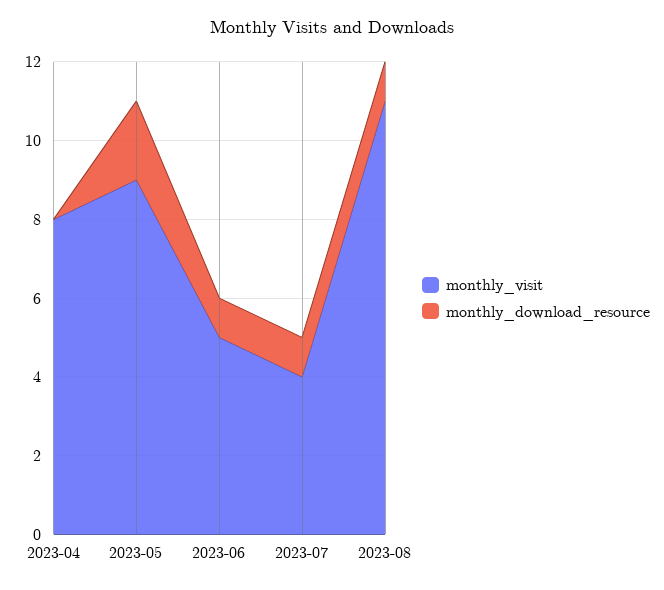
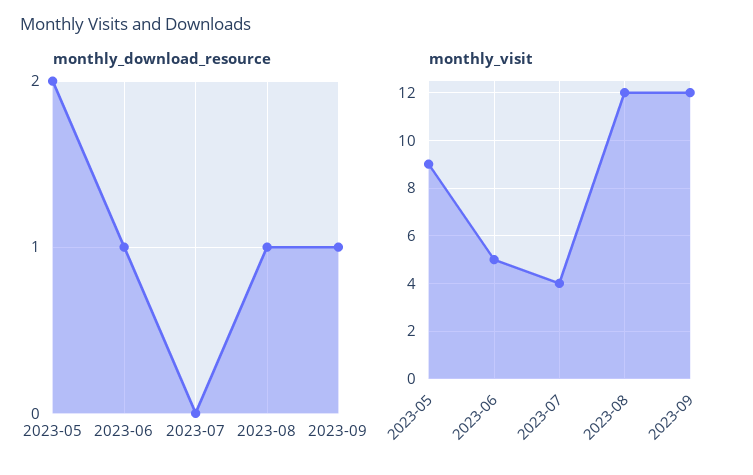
monthly_visit, 2023-04: 8 -> none
monthly_download_resource, 2023-04: 0 -> none
monthly_download_resource, 2023-07: 1 -> 0
monthly_visit, 2023-08: 11 -> 12
monthly_download_resource, 2023-09: none -> 1
monthly_visit, 2023-09: none -> 12

